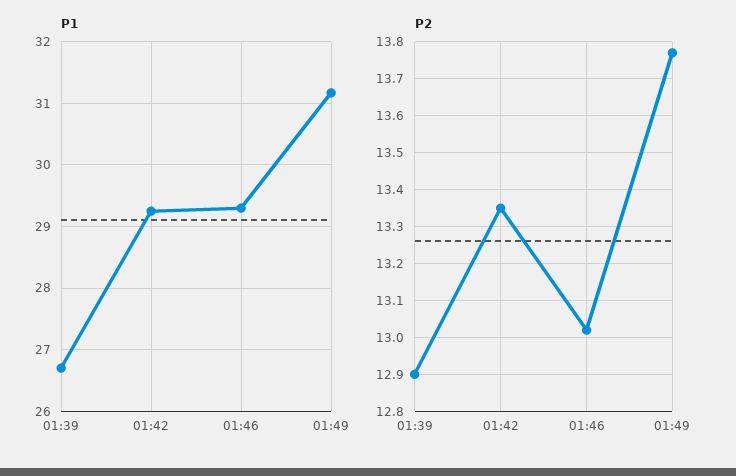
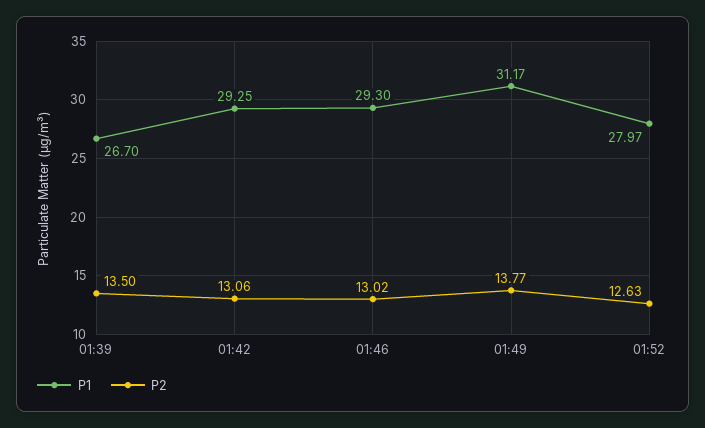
P2, 01:39: 12.9 -> 13.5
P2, 01:42: 13.35 -> 13.06
P1, 01:52: none -> 27.97
P2, 01:52: none -> 12.63

